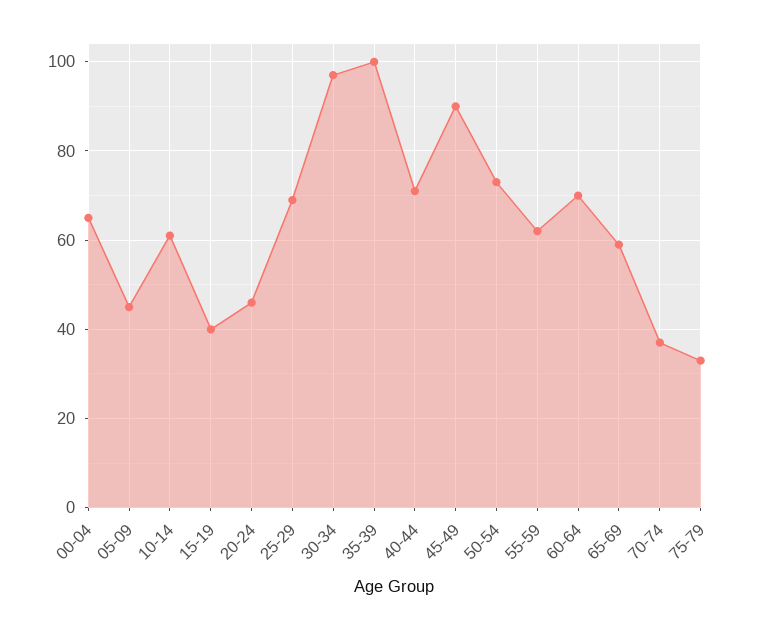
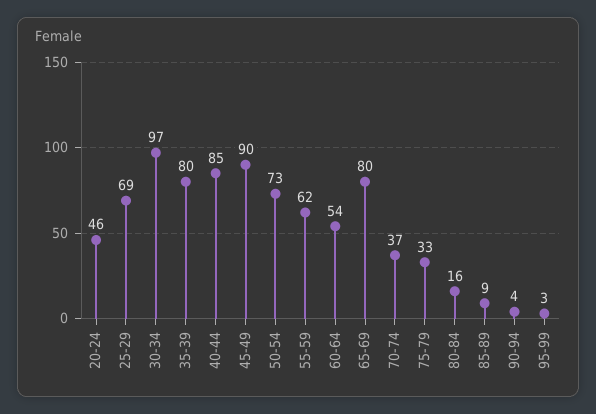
00-04: 65 -> none
05-09: 45 -> none
10-14: 60 -> none
15-19: 40 -> none
35-39: 100 -> 80
40-44: 70 -> 85
60-64: 70 -> 54
65-69: 60 -> 80
80-84: none -> 16
85-89: none -> 9
90-94: none -> 4
95-99: none -> 3

